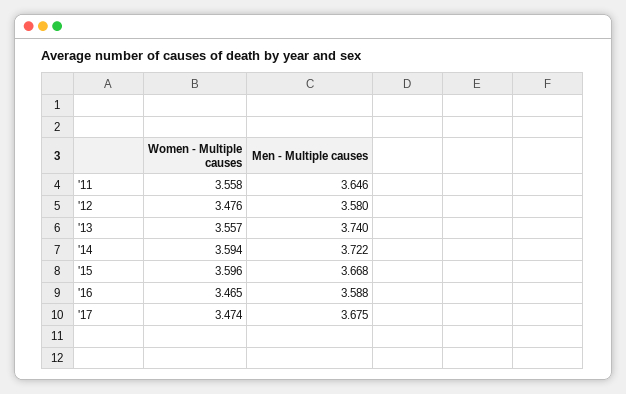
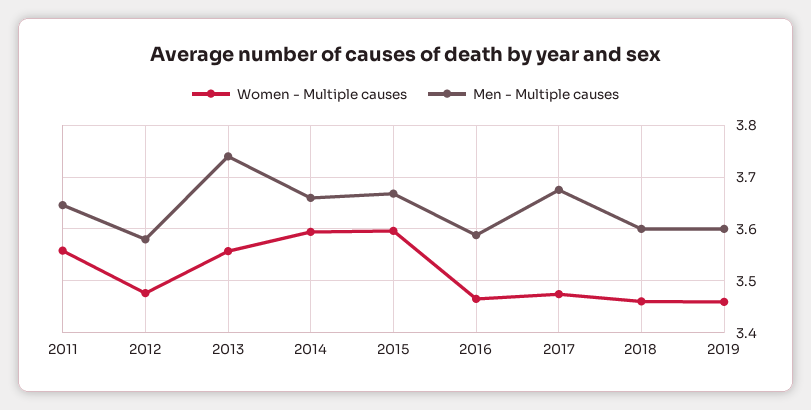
Men - Multiple causes, '14: 3.722 -> 3.66
Women - Multiple causes, 2018: none -> 3.46
Men - Multiple causes, 2018: none -> 3.6
Women - Multiple causes, 2019: none -> 3.46
Men - Multiple causes, 2019: none -> 3.6

